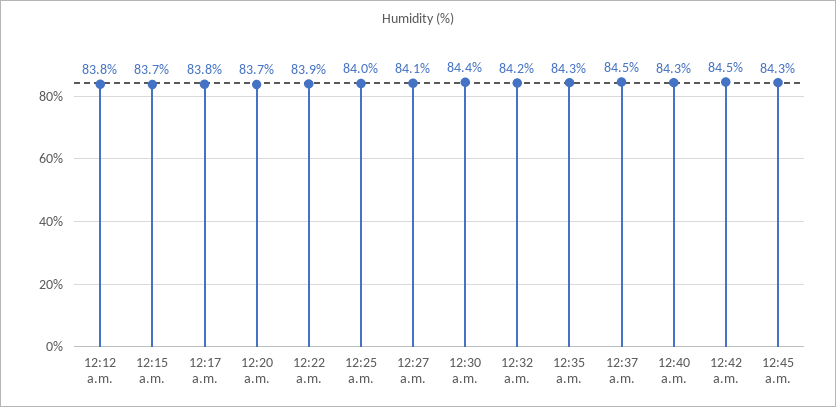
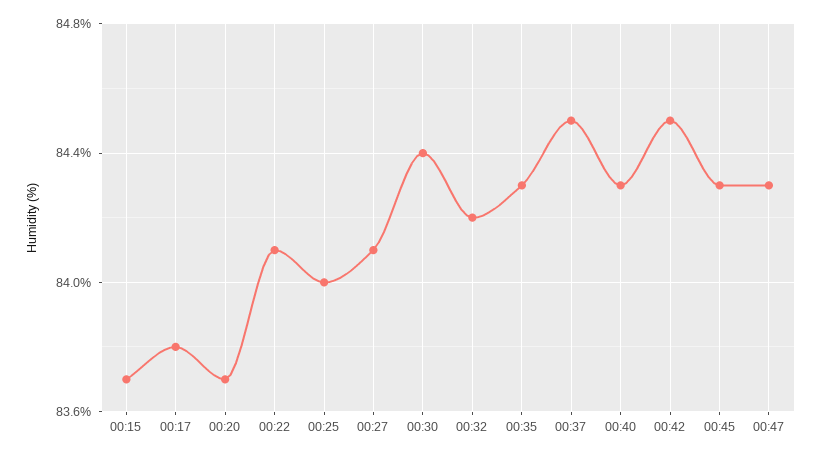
12:12 a.m.: 83.8 -> none
12:22 a.m.: 83.9 -> 84.1
00:47: none -> 84.3

